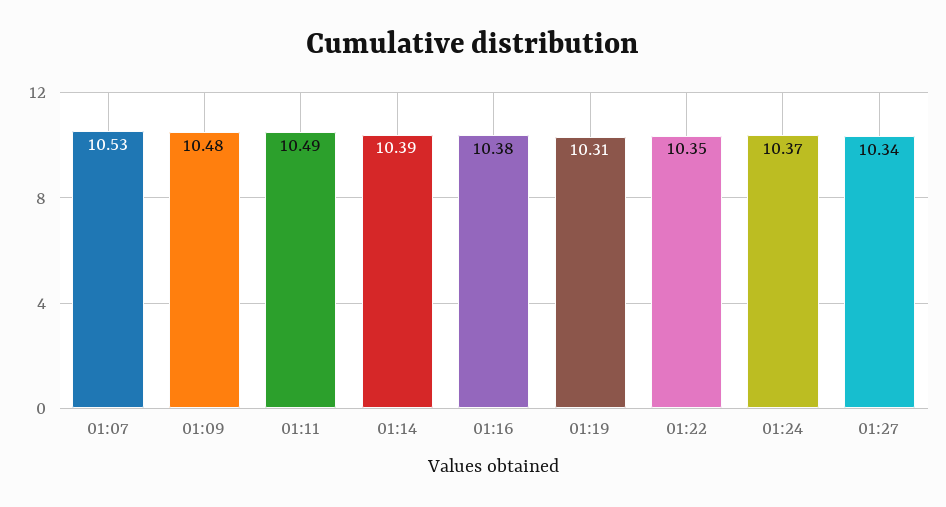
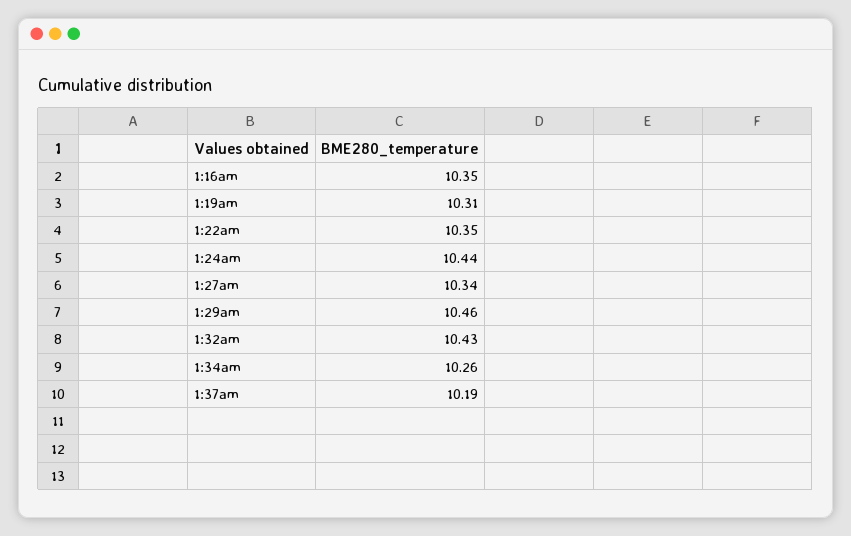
01:07: 10.53 -> none
01:09: 10.48 -> none
01:11: 10.49 -> none
01:14: 10.39 -> none
01:16: 10.38 -> 10.35
01:24: 10.37 -> 10.44
1:29am: none -> 10.46
1:32am: none -> 10.43
1:34am: none -> 10.26
1:37am: none -> 10.19

